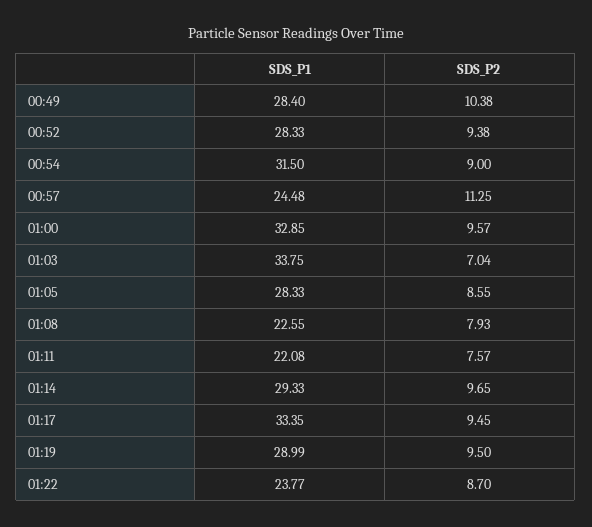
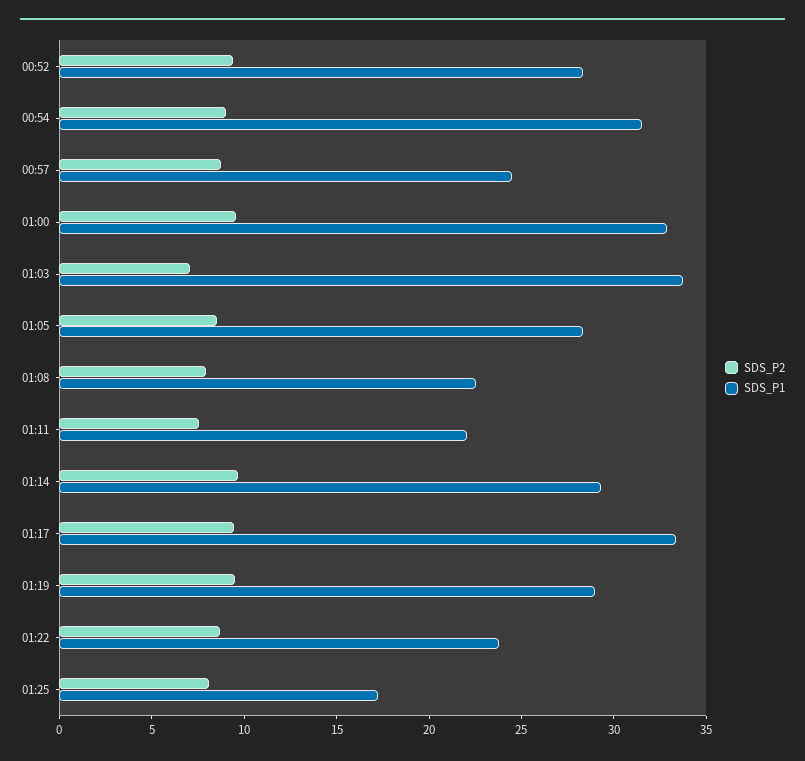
SDS_P1, 00:49: 28.4 -> none
SDS_P2, 00:49: 10.38 -> none
SDS_P2, 00:57: 11.25 -> 9
SDS_P2, 01:25: none -> 8
SDS_P1, 01:25: none -> 17

